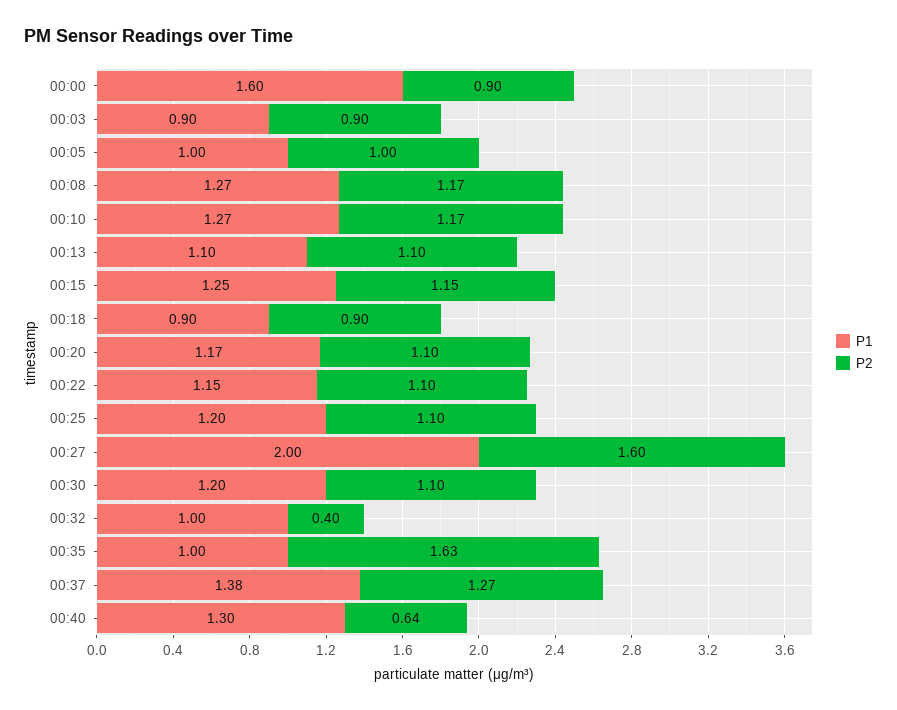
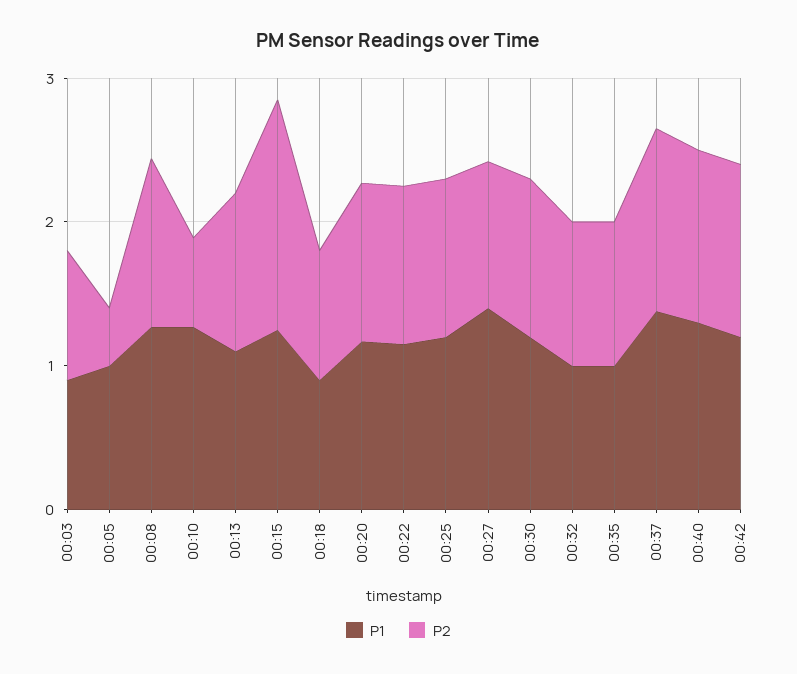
P1, 00:00: 1.6 -> none
P2, 00:00: 0.9 -> none
P2, 00:05: 1 -> 0.4
P2, 00:10: 1.17 -> 0.6
P2, 00:15: 1.15 -> 1.6
P1, 00:27: 2 -> 1.4
P2, 00:27: 1.6 -> 1
P2, 00:32: 0.4 -> 1
P2, 00:35: 1.63 -> 1
P2, 00:40: 0.64 -> 1.2
P1, 00:42: none -> 1.2
P2, 00:42: none -> 1.2

